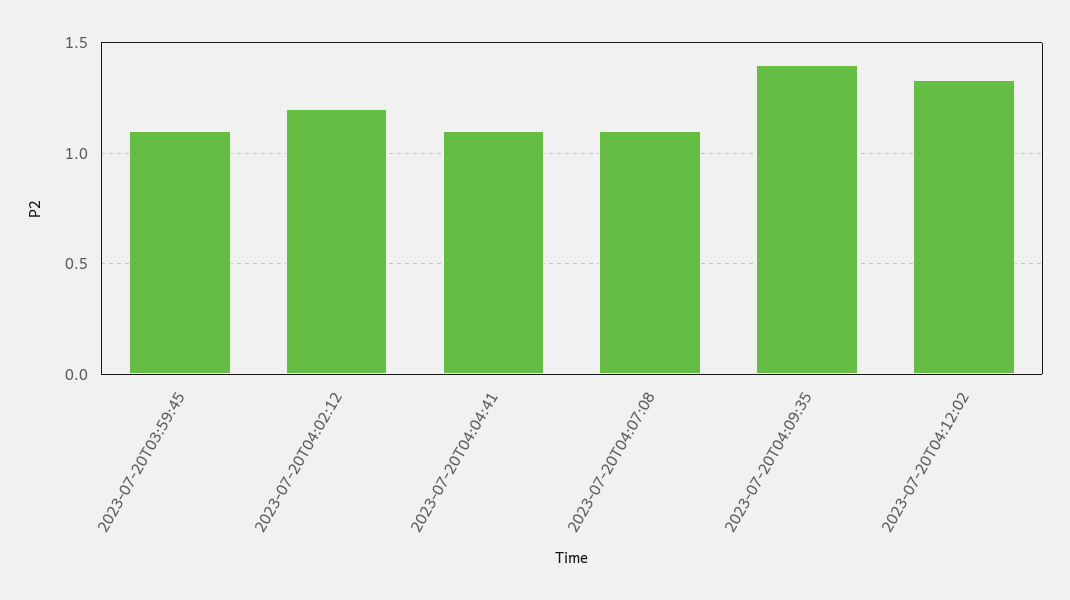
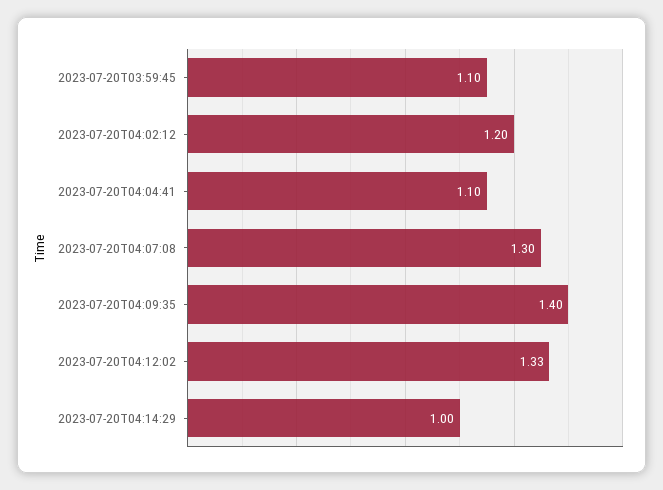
2023-07-20T04:07:08: 1.1 -> 1.3
2023-07-20T04:14:29: none -> 1

